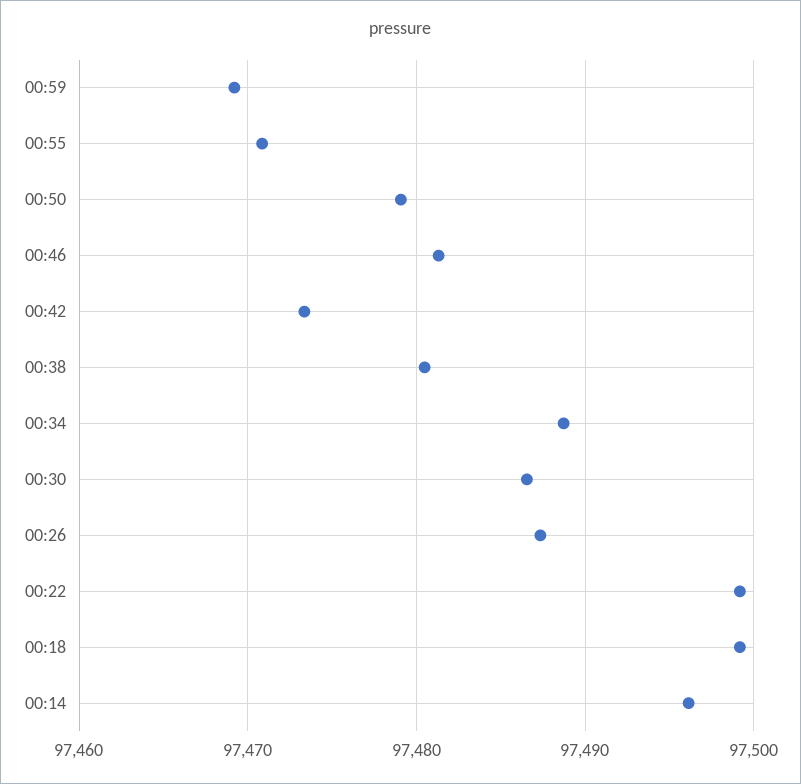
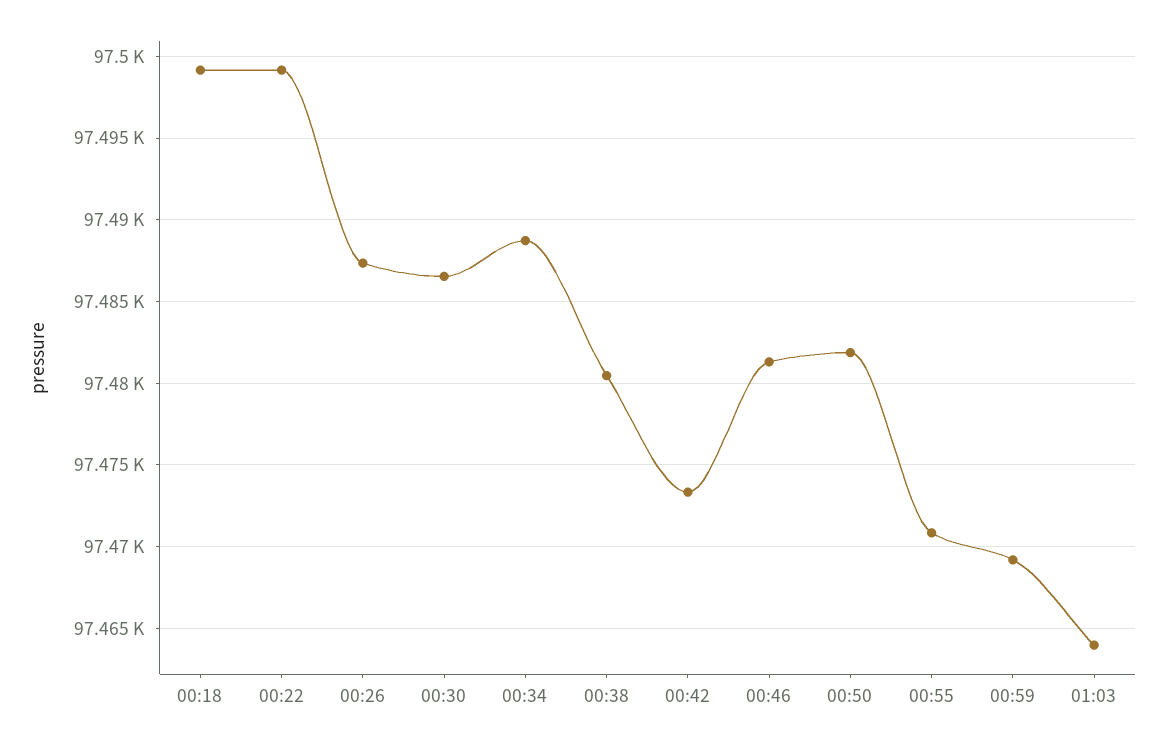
00:50: 97479 -> 97482
00:14: 97496 -> none
01:03: none -> 97464

